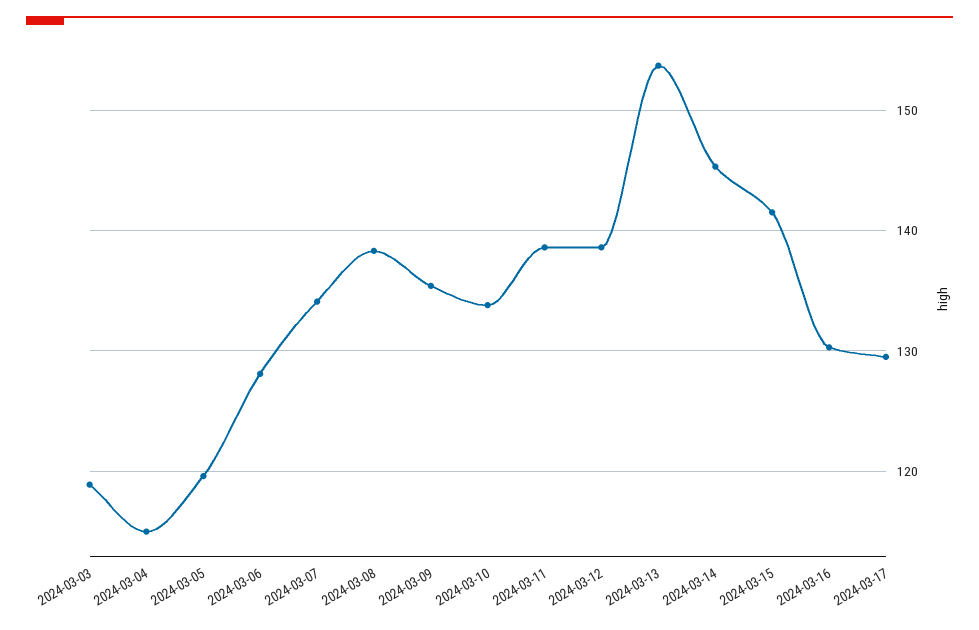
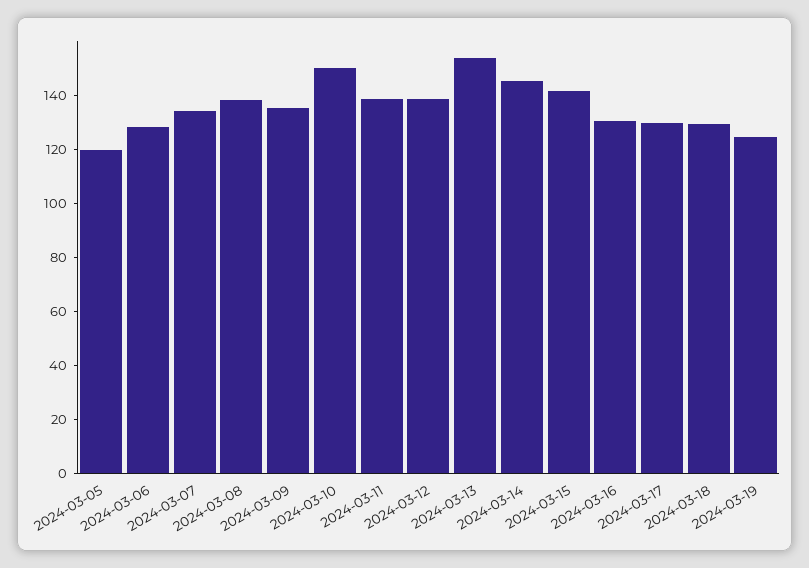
2024-03-03: 119 -> none
2024-03-04: 115 -> none
2024-03-10: 134 -> 150
2024-03-18: none -> 130
2024-03-19: none -> 125

